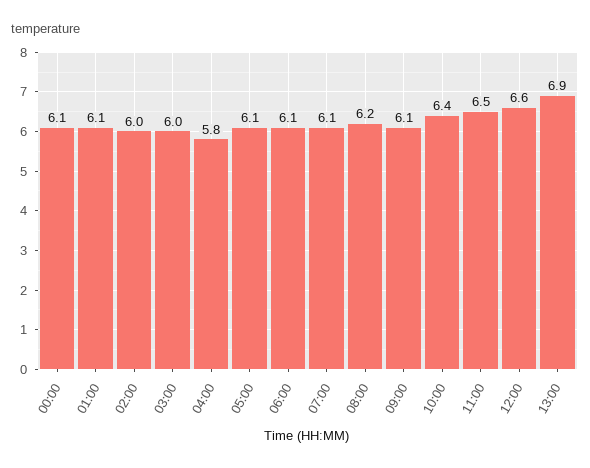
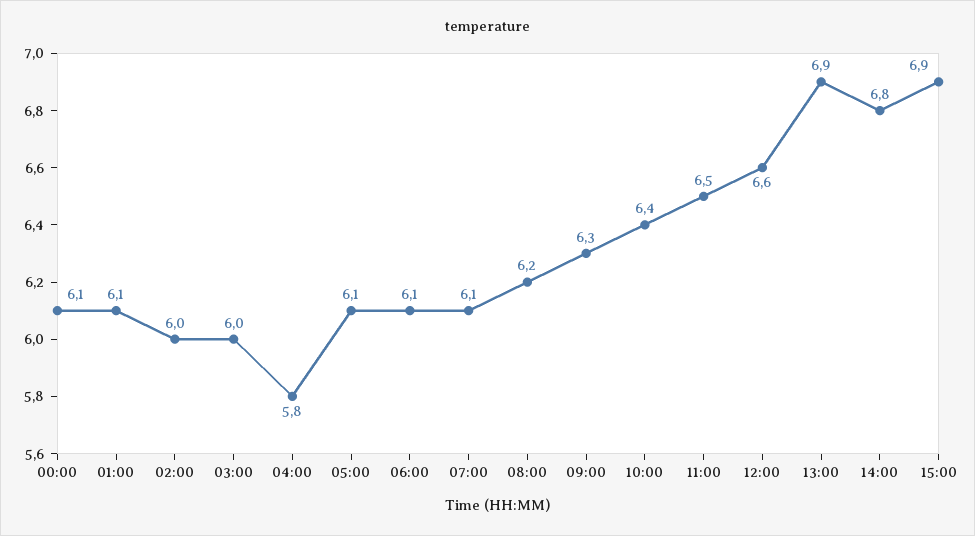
09:00: 6.1 -> 6.3
14:00: none -> 6.8
15:00: none -> 6.9

